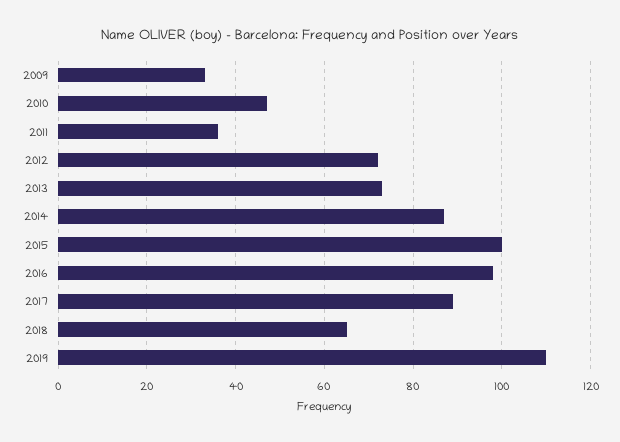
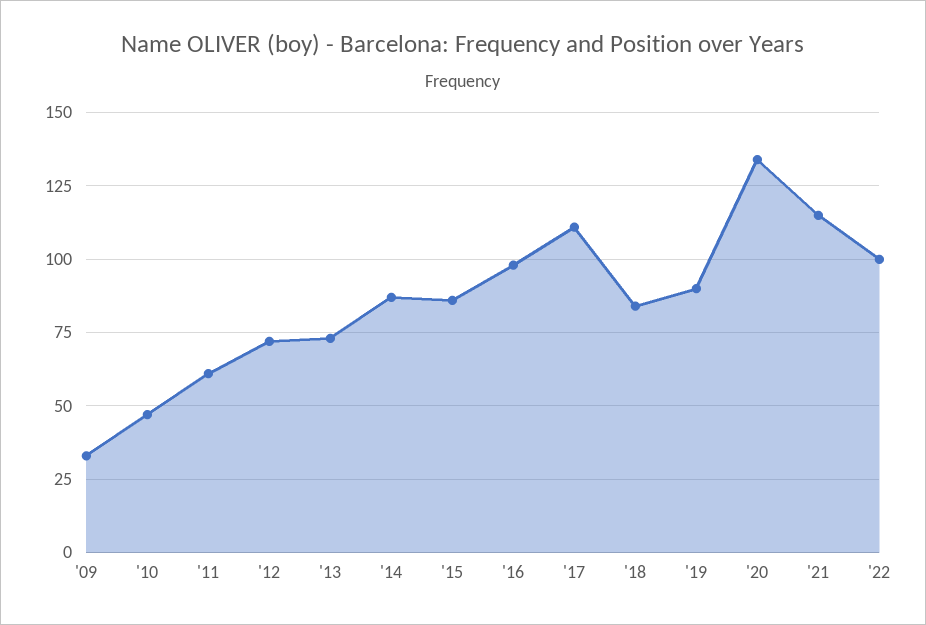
2011: 35 -> 60
2015: 100 -> 85
2017: 90 -> 110
2018: 65 -> 85
2019: 110 -> 90
'20: none -> 135
'21: none -> 115
'22: none -> 100

